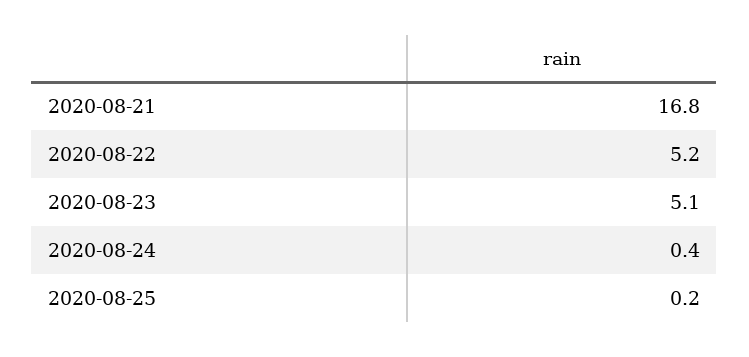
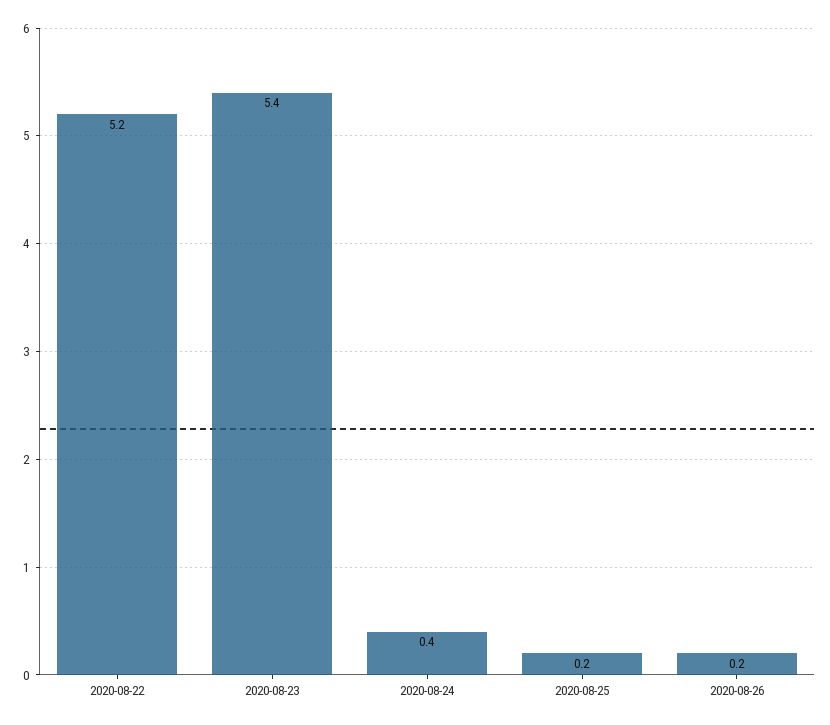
2020-08-21: 16.8 -> none
2020-08-23: 5.1 -> 5.4
2020-08-26: none -> 0.2

